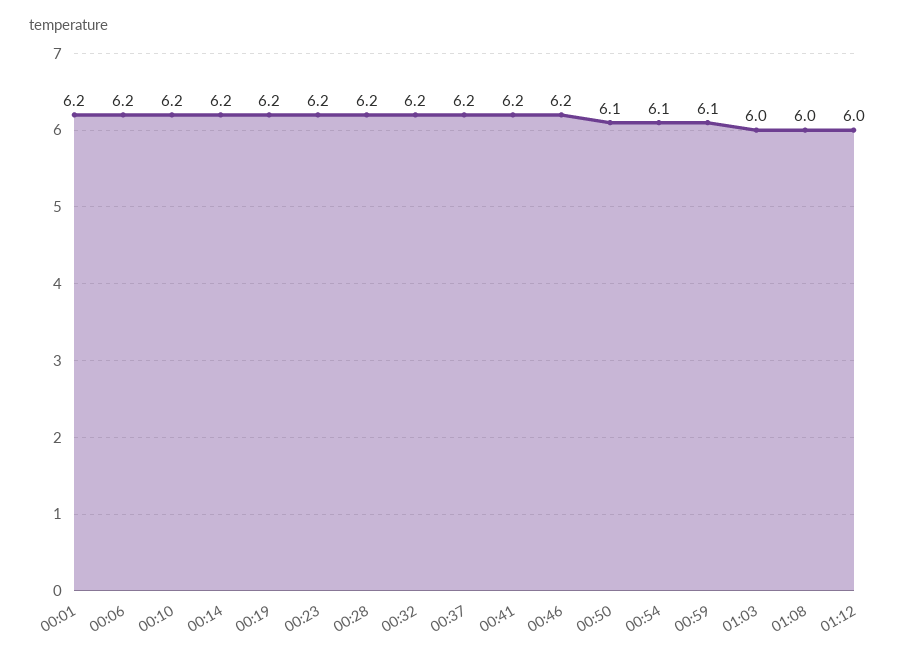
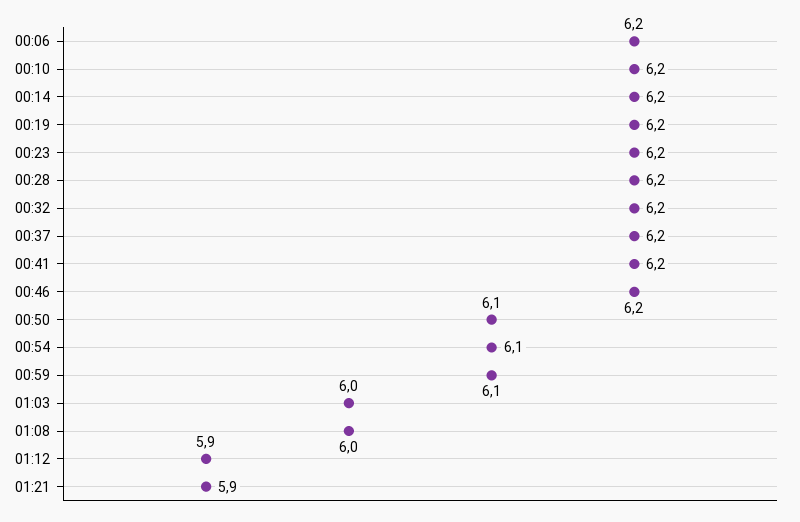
00:01: 6.2 -> none
01:12: 6 -> 5.9
01:21: none -> 5.9

